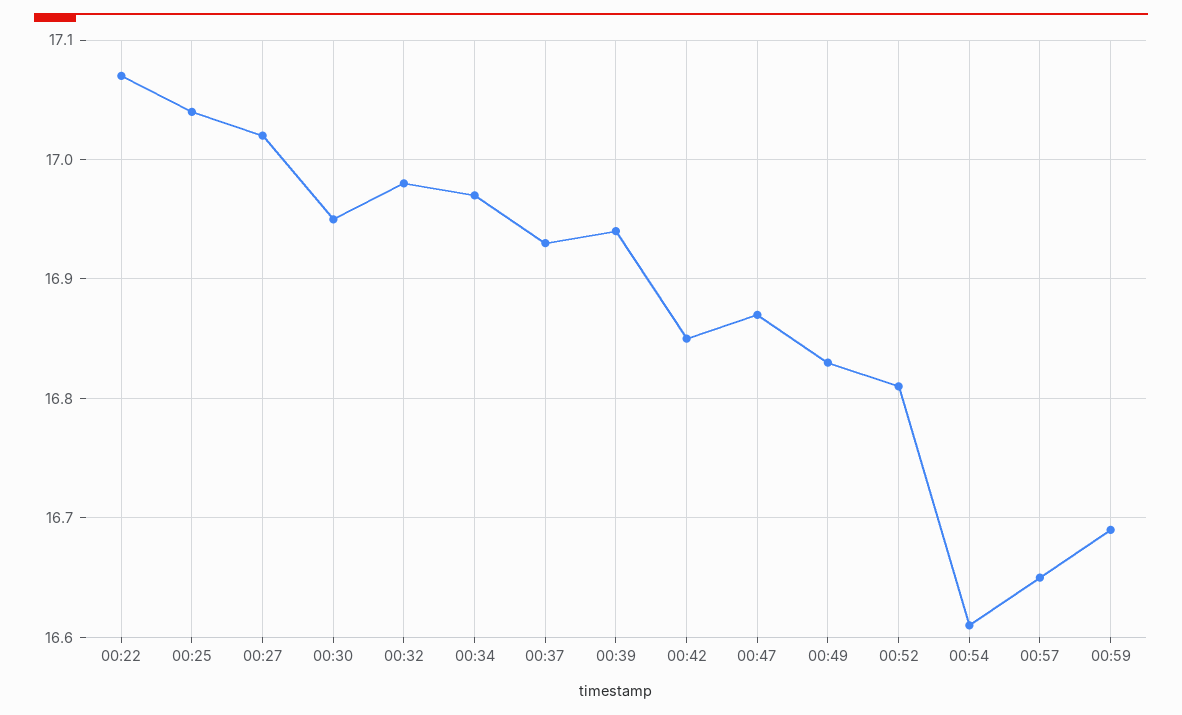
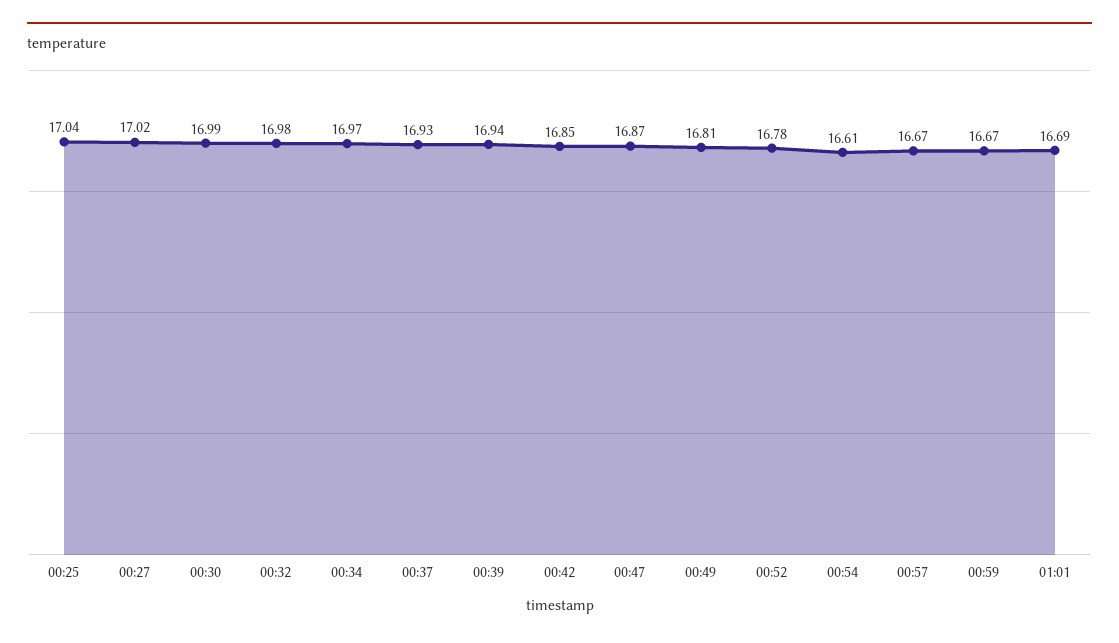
00:22: 17.07 -> none
00:30: 16.95 -> 16.99
00:49: 16.83 -> 16.81
00:52: 16.81 -> 16.78
00:57: 16.65 -> 16.67
00:59: 16.69 -> 16.67
01:01: none -> 16.69

